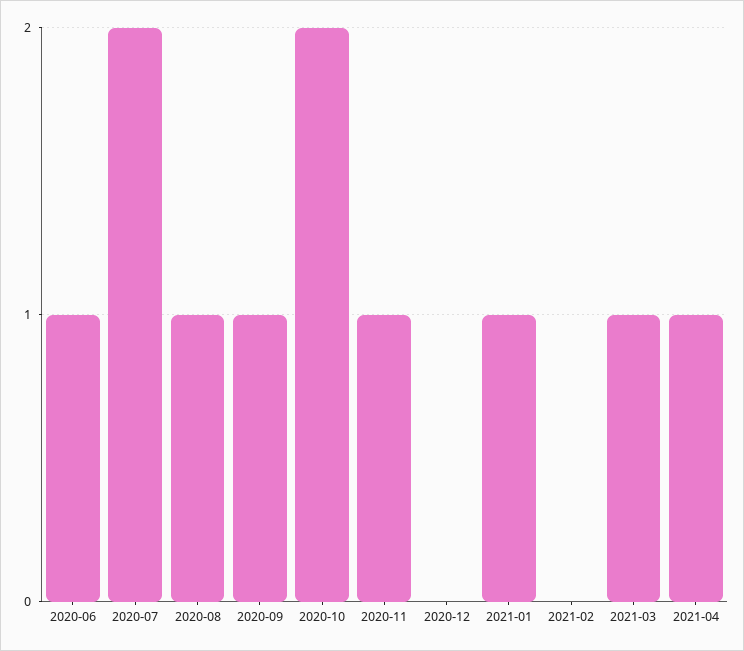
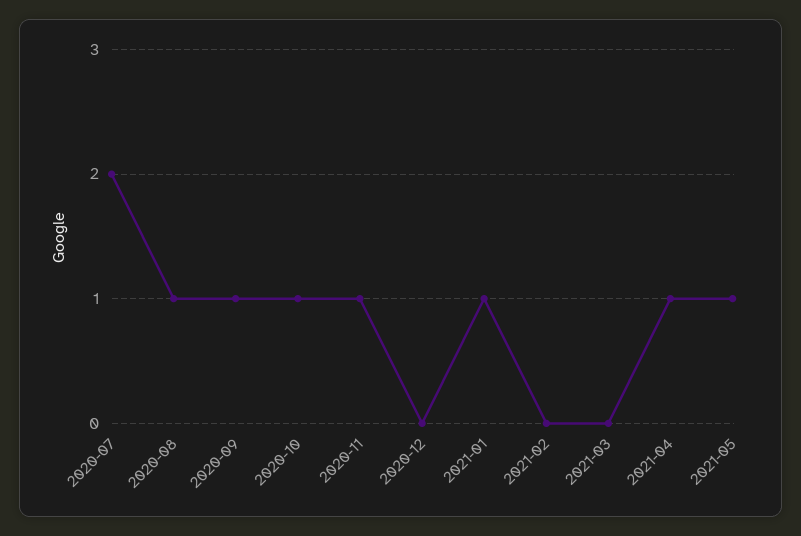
2020-06: 1 -> none
2020-10: 2 -> 1
2021-03: 1 -> 0
2021-05: none -> 1

